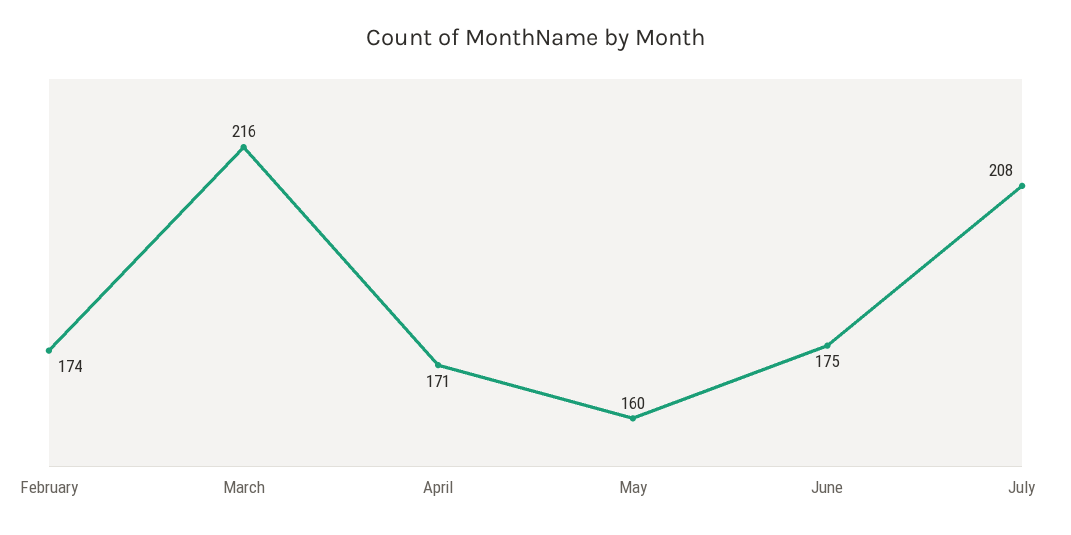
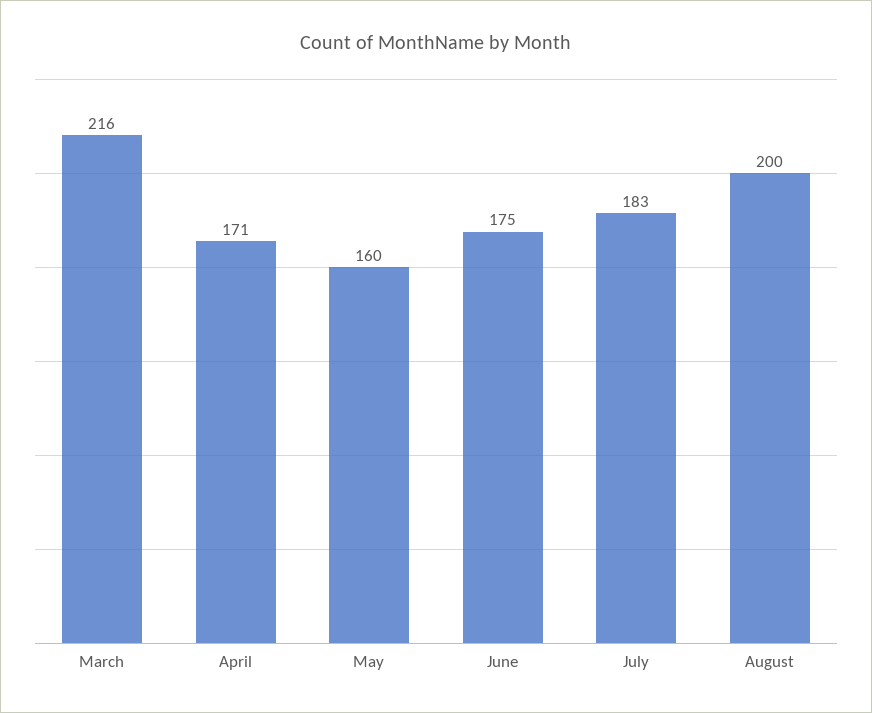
February: 174 -> none
July: 208 -> 183
August: none -> 200

